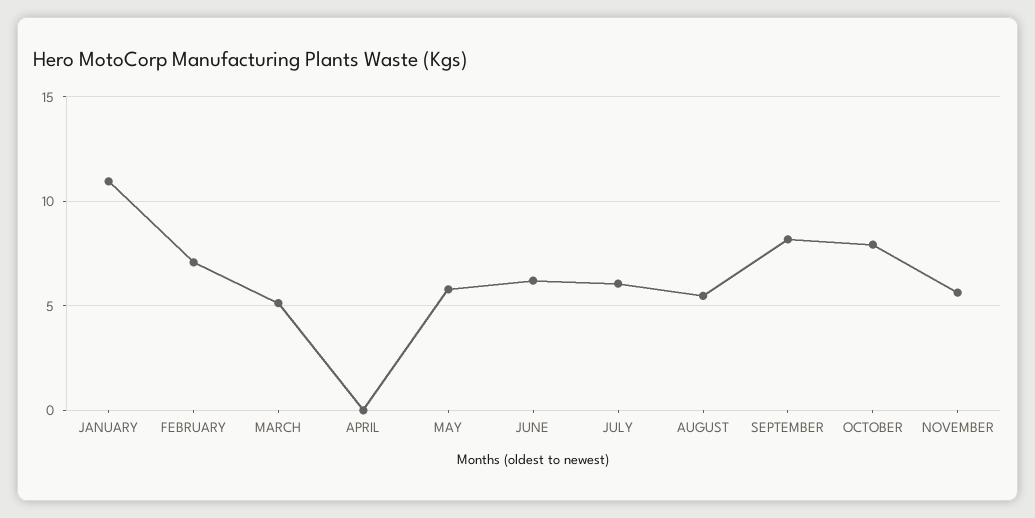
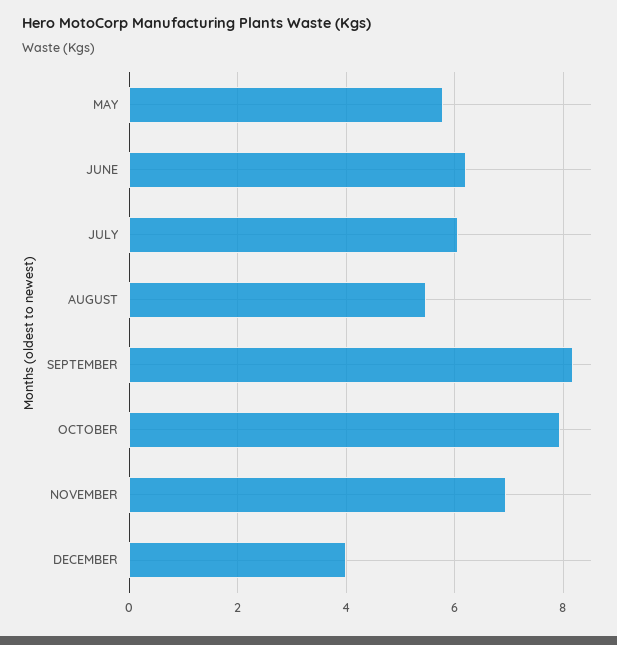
JANUARY: 11 -> none
FEBRUARY: 7 -> none
MARCH: 5 -> none
APRIL: 0 -> none
NOVEMBER: 5.5 -> 7
DECEMBER: none -> 4

